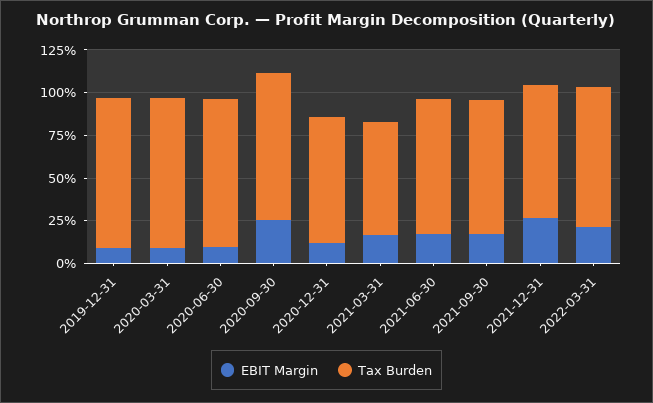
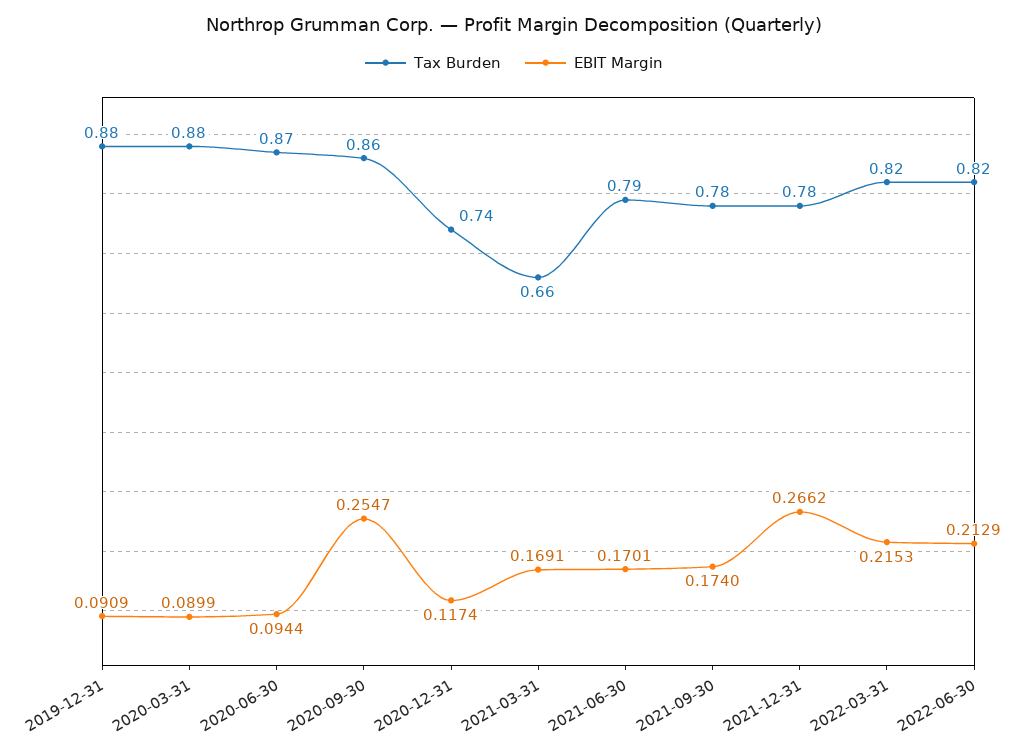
Tax Burden, 2022-06-30: none -> 0.82
EBIT Margin, 2022-06-30: none -> 0.2129

